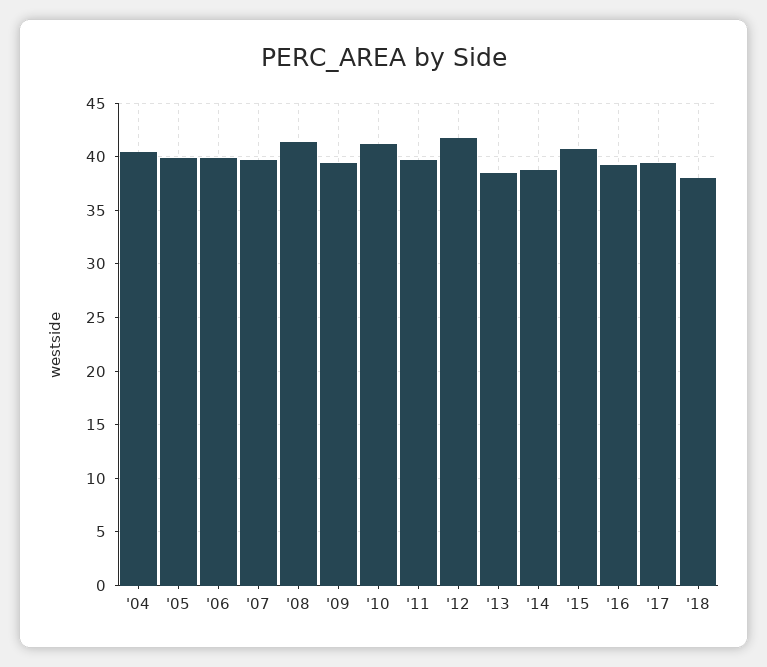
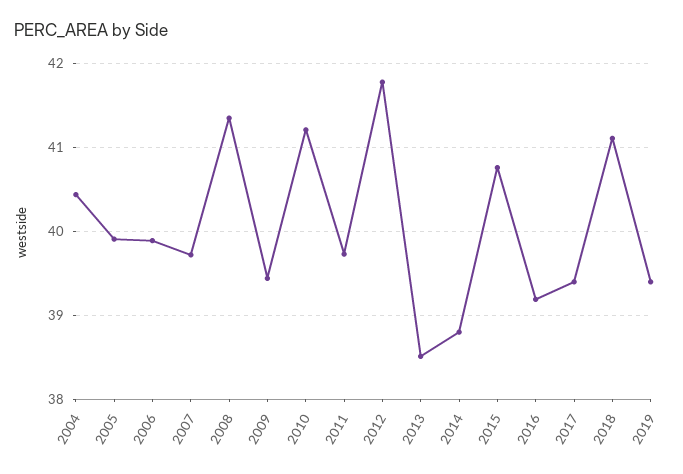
'18: 38 -> 41.1
2019: none -> 39.4

